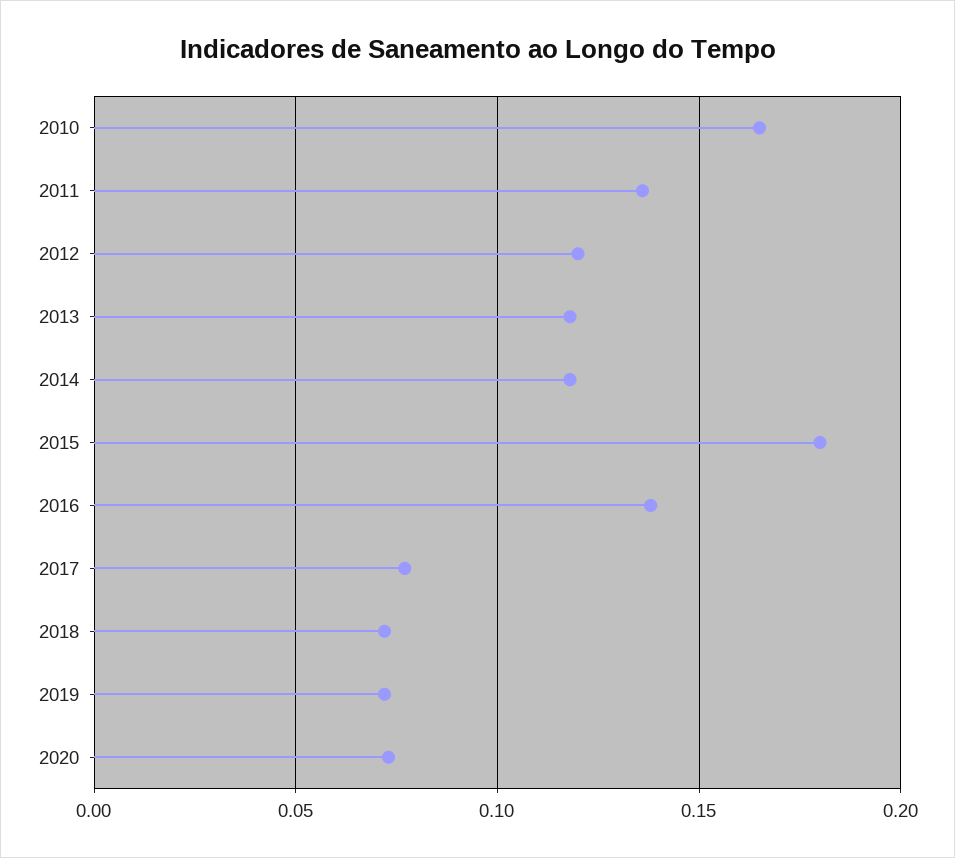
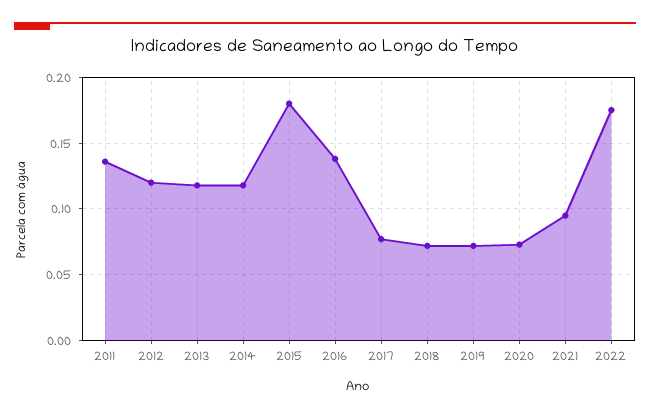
2010: 0.165 -> none
2021: none -> 0.095
2022: none -> 0.175

